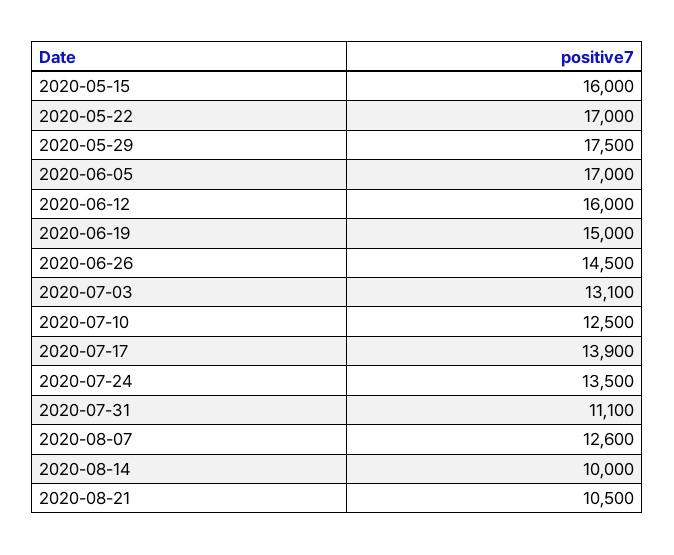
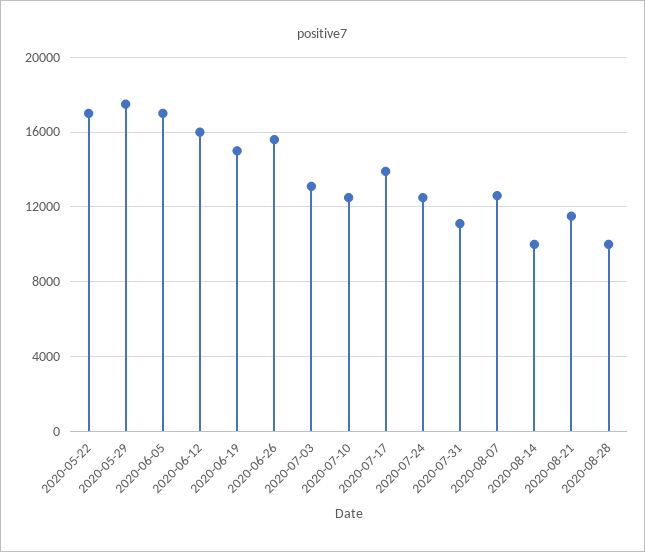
2020-05-15: 16000 -> none
2020-06-26: 14500 -> 15500
2020-07-24: 13500 -> 12500
2020-08-21: 10500 -> 11500
2020-08-28: none -> 10000

